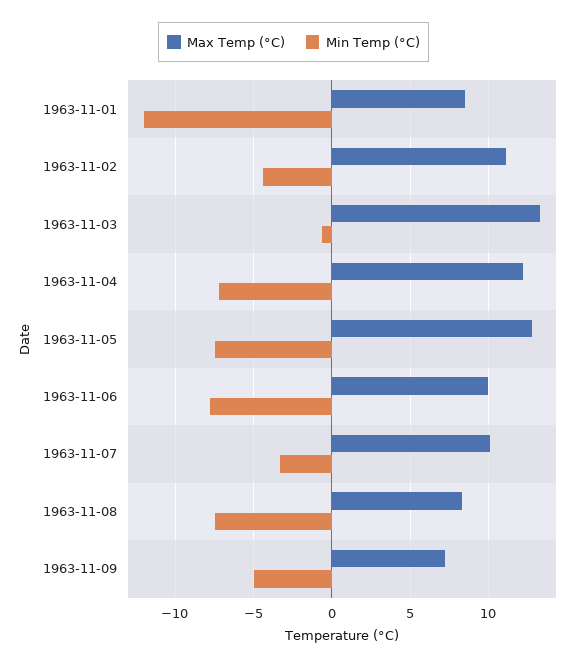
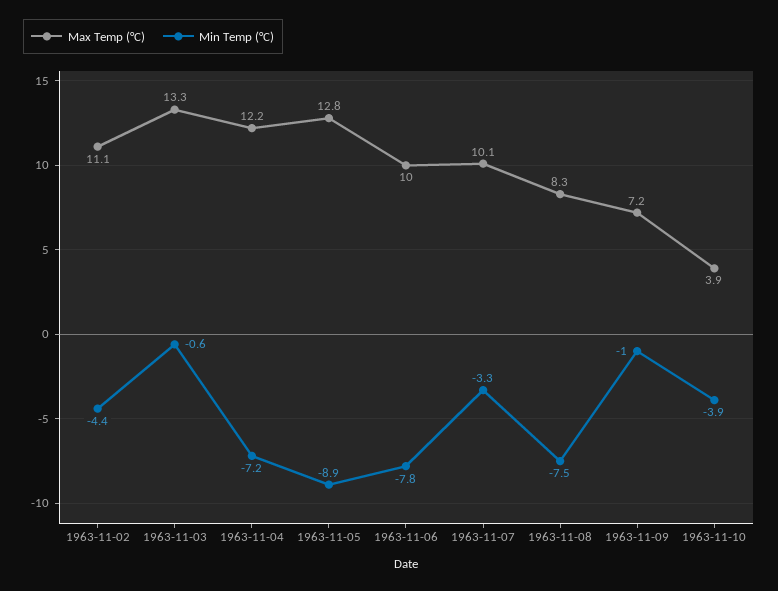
Max Temp (°C), 1963-11-01: 8.5 -> none
Min Temp (°C), 1963-11-01: -12 -> none
Min Temp (°C), 1963-11-05: -7.5 -> -8.9
Min Temp (°C), 1963-11-09: -5 -> -1
Max Temp (°C), 1963-11-10: none -> 3.9
Min Temp (°C), 1963-11-10: none -> -3.9

